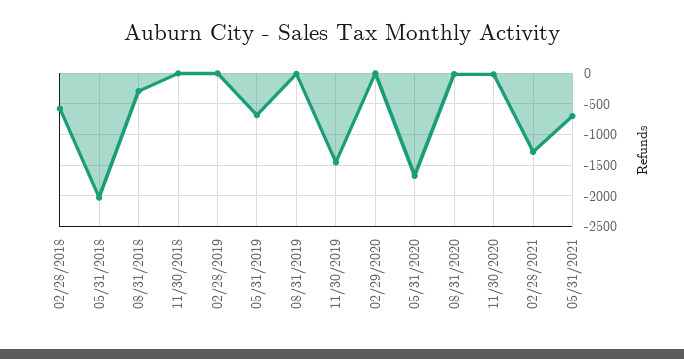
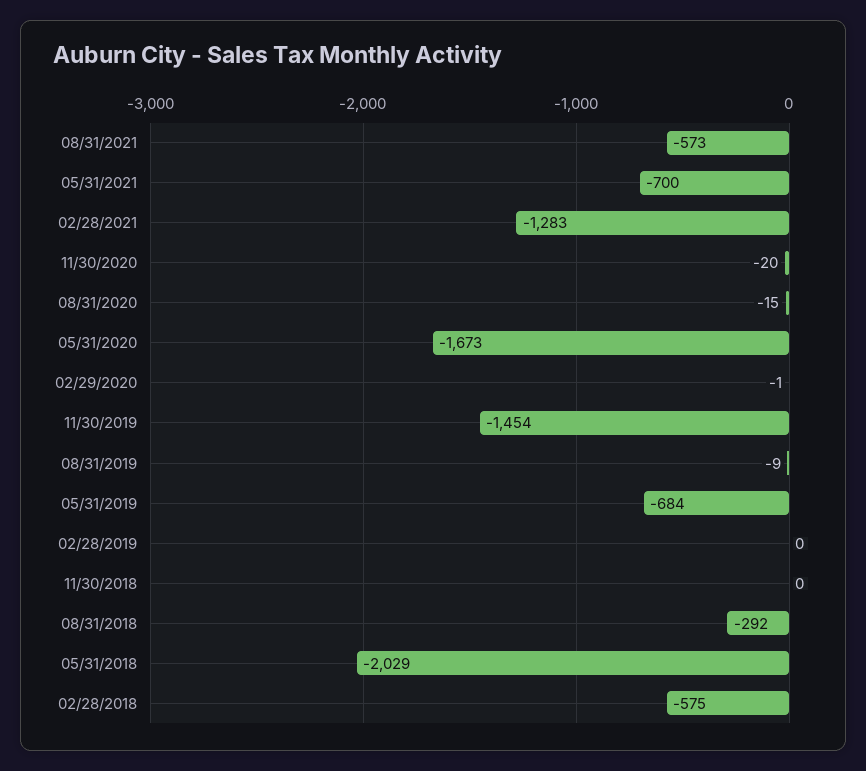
08/31/2021: none -> -573

